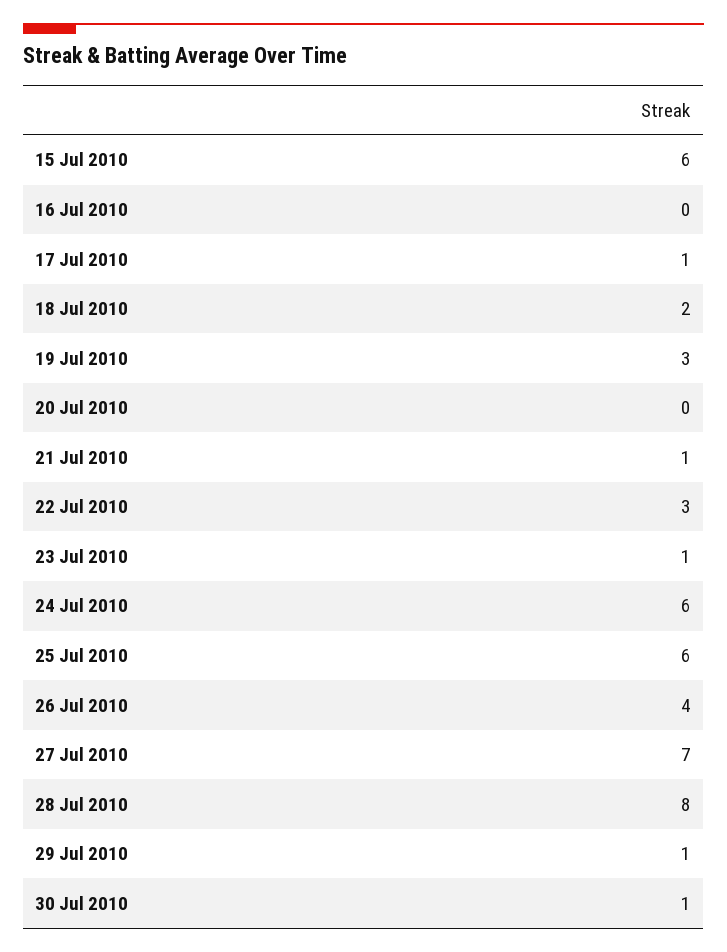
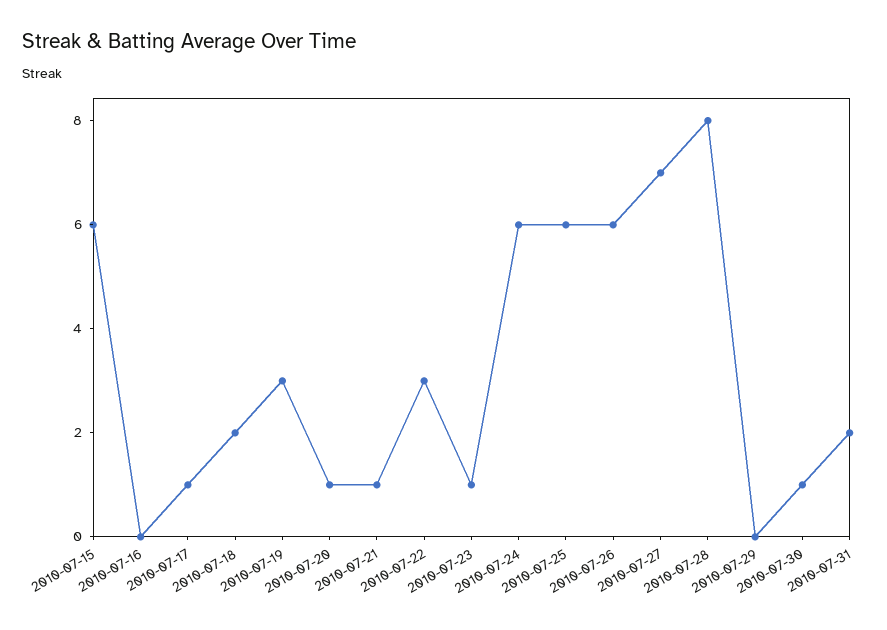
20 Jul 2010: 0 -> 1
26 Jul 2010: 4 -> 6
29 Jul 2010: 1 -> 0
2010-07-31: none -> 2

